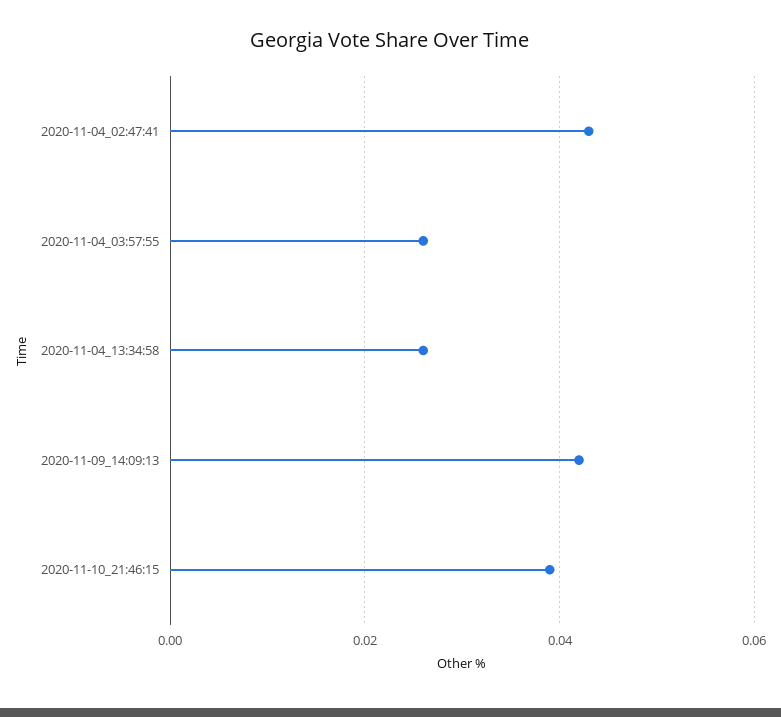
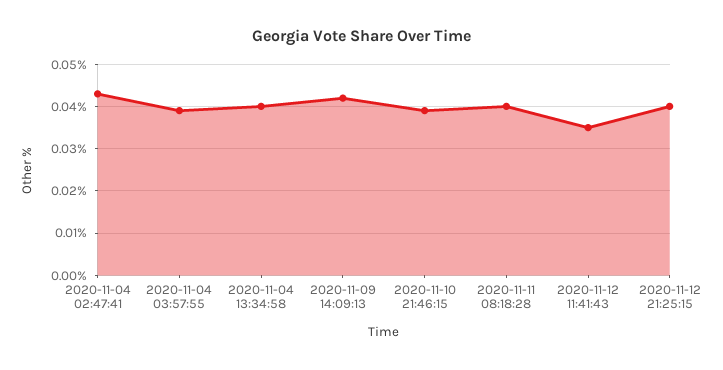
2020-11-04_03:57:55: 0.025 -> 0.04
2020-11-04_13:34:58: 0.025 -> 0.04
2020-11-11 08:18:28: none -> 0.04
2020-11-12 11:41:43: none -> 0.035
2020-11-12 21:25:15: none -> 0.04

